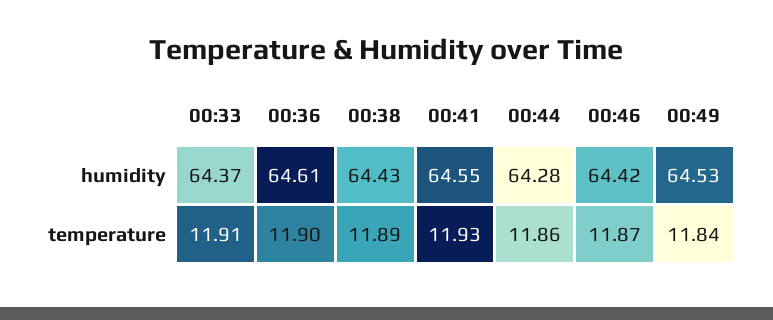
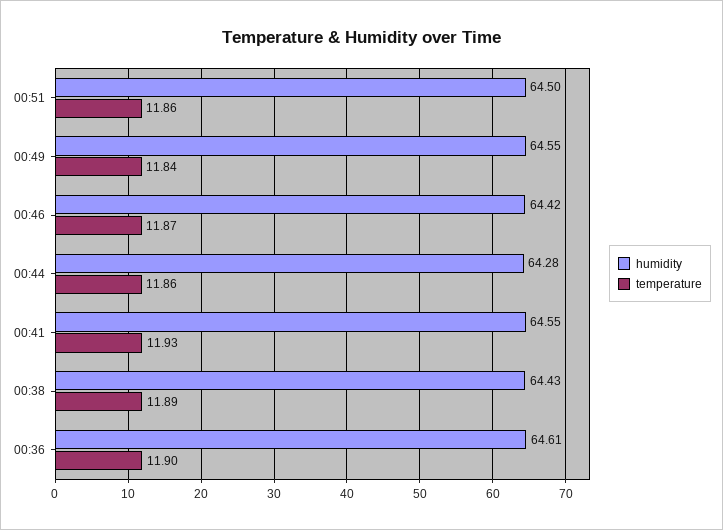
humidity, 00:33: 64.37 -> none
humidity, 00:49: 64.53 -> 64.55
temperature, 00:33: 11.91 -> none
humidity, 00:51: none -> 64.5
temperature, 00:51: none -> 11.86

